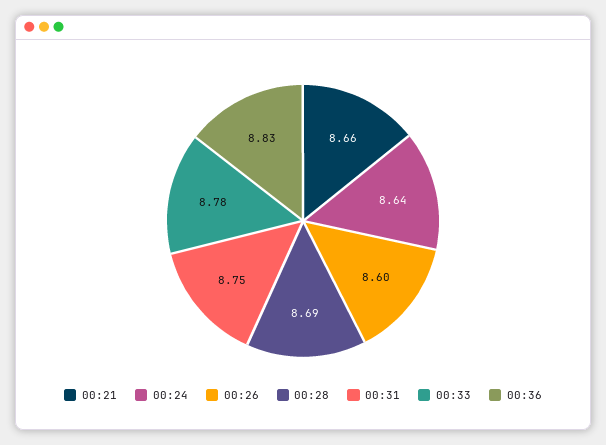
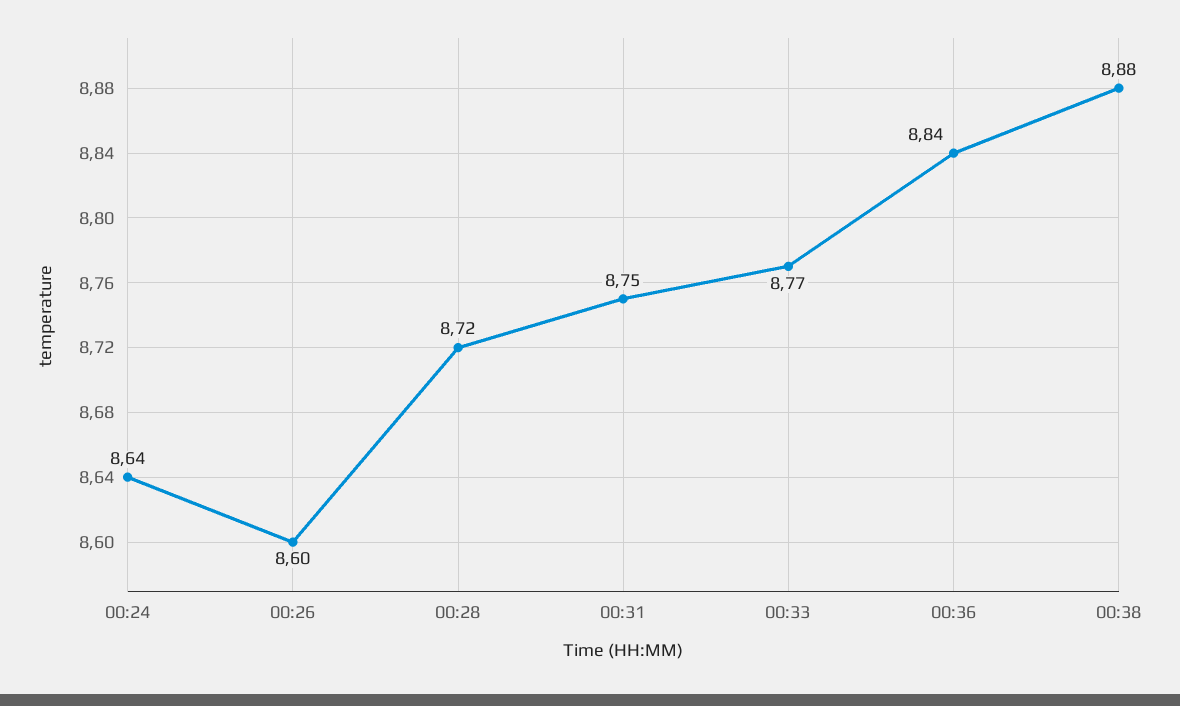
00:21: 8.66 -> none
00:28: 8.69 -> 8.72
00:33: 8.78 -> 8.77
00:36: 8.83 -> 8.84
00:38: none -> 8.88

